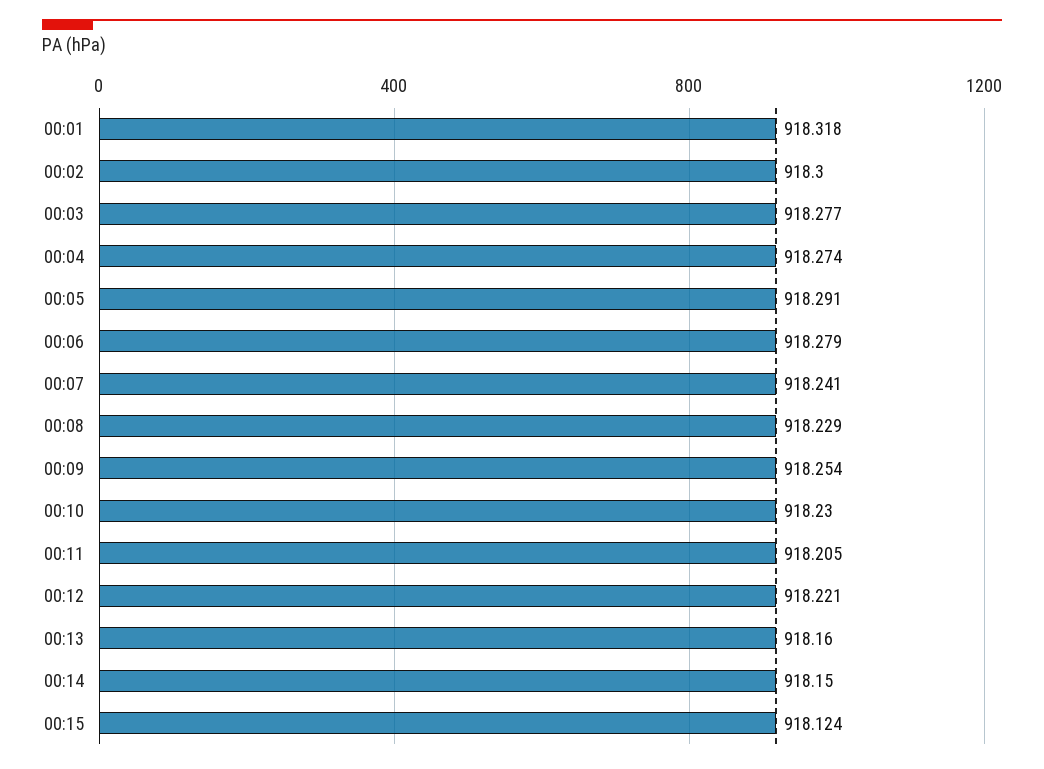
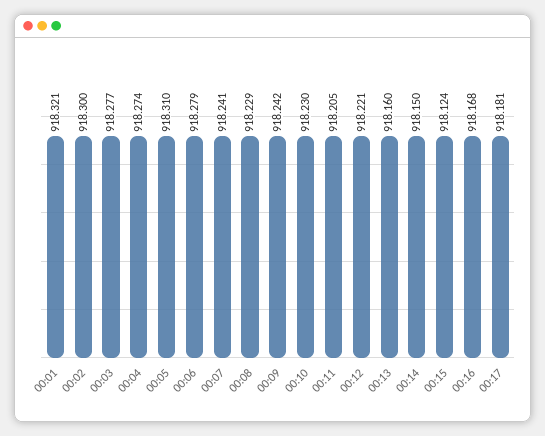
00:01: 918.318 -> 918.321
00:05: 918.291 -> 918.31
00:09: 918.254 -> 918.242
00:16: none -> 918.168
00:17: none -> 918.181

